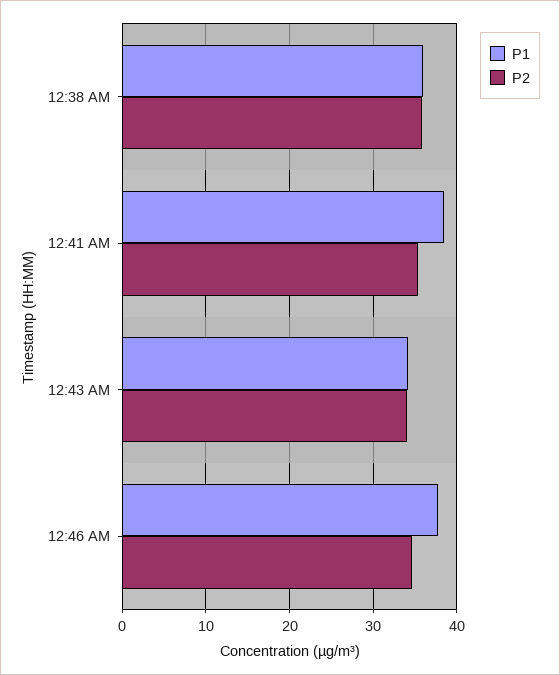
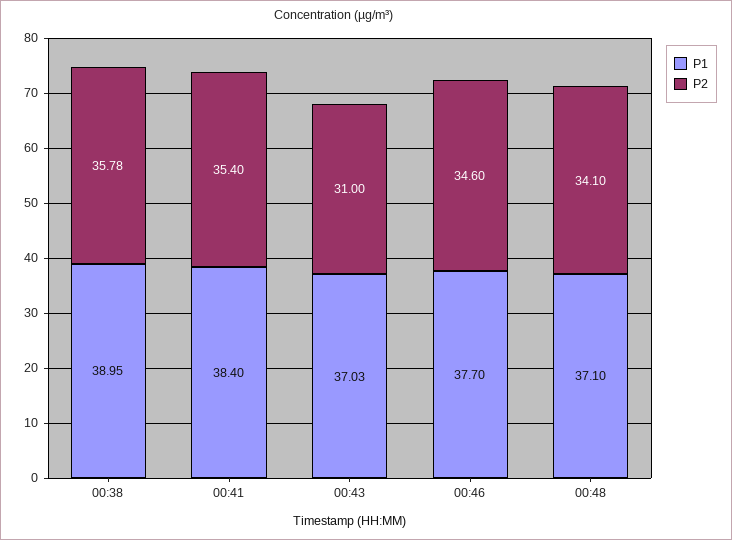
P1, 12:38 AM: 36 -> 38.95
P1, 12:43 AM: 34 -> 37.03
P2, 12:43 AM: 34 -> 31
P1, 00:48: none -> 37.1
P2, 00:48: none -> 34.1

